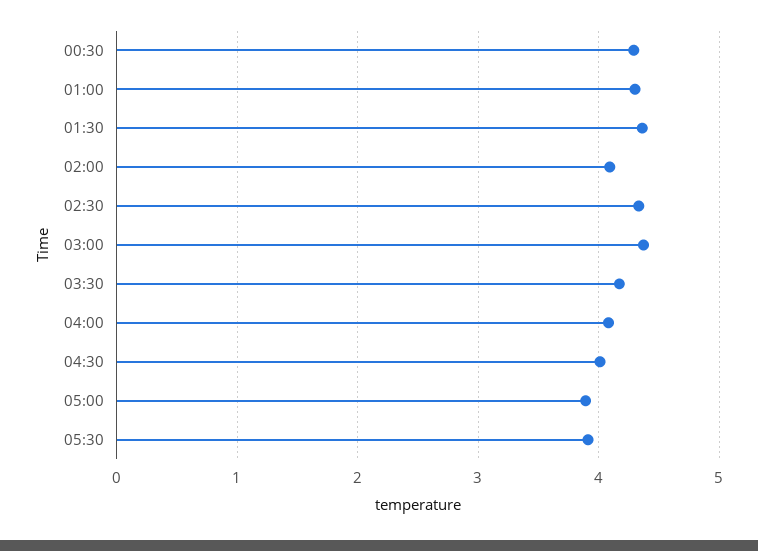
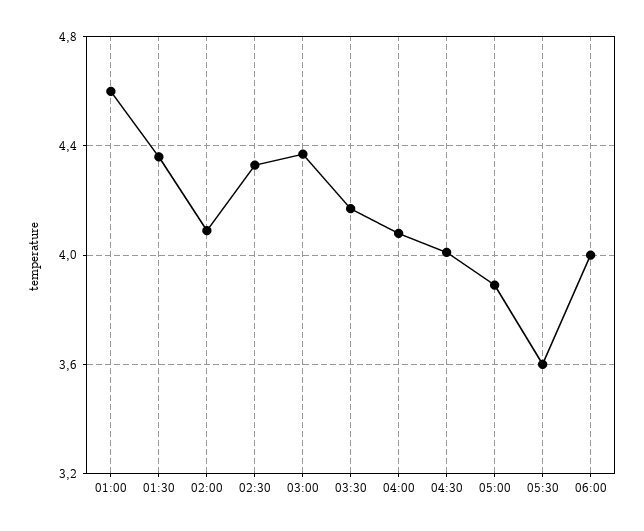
00:30: 4.3 -> none
01:00: 4.3 -> 4.6
05:30: 3.9 -> 3.6
06:00: none -> 4

